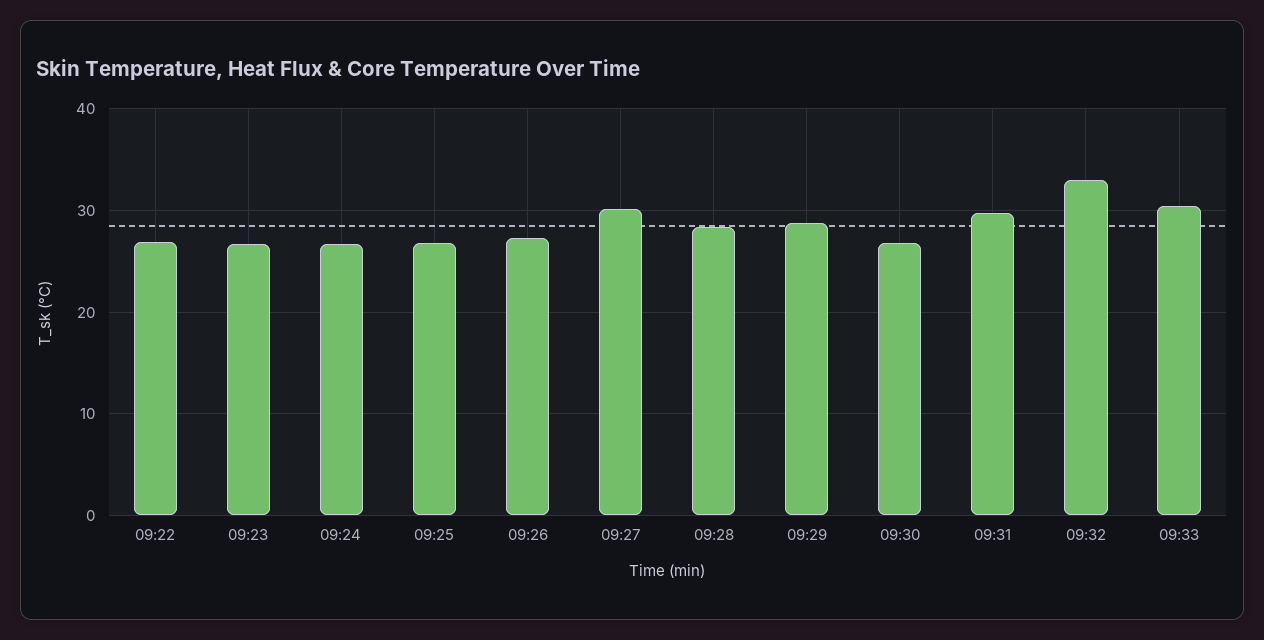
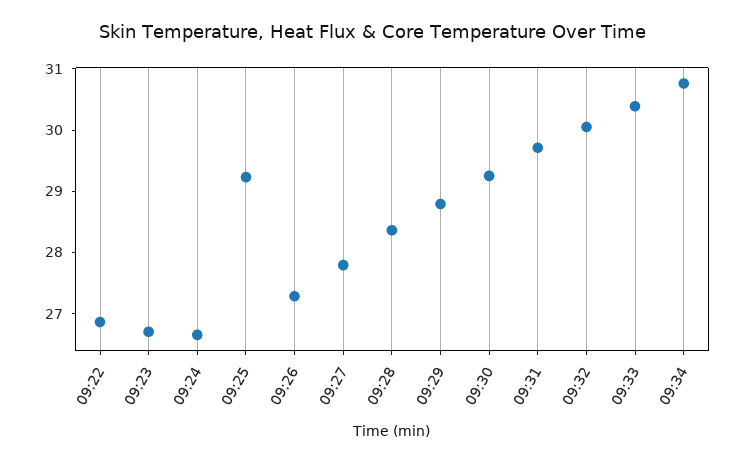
09:25: 27 -> 29.2
09:27: 30 -> 27.8
09:30: 27 -> 29.2
09:32: 33 -> 30
09:34: none -> 30.8

